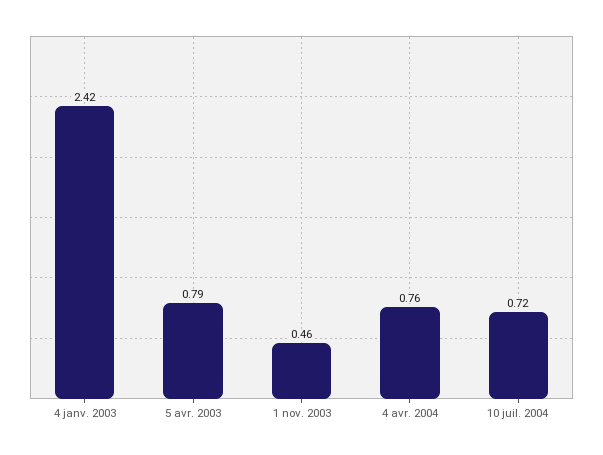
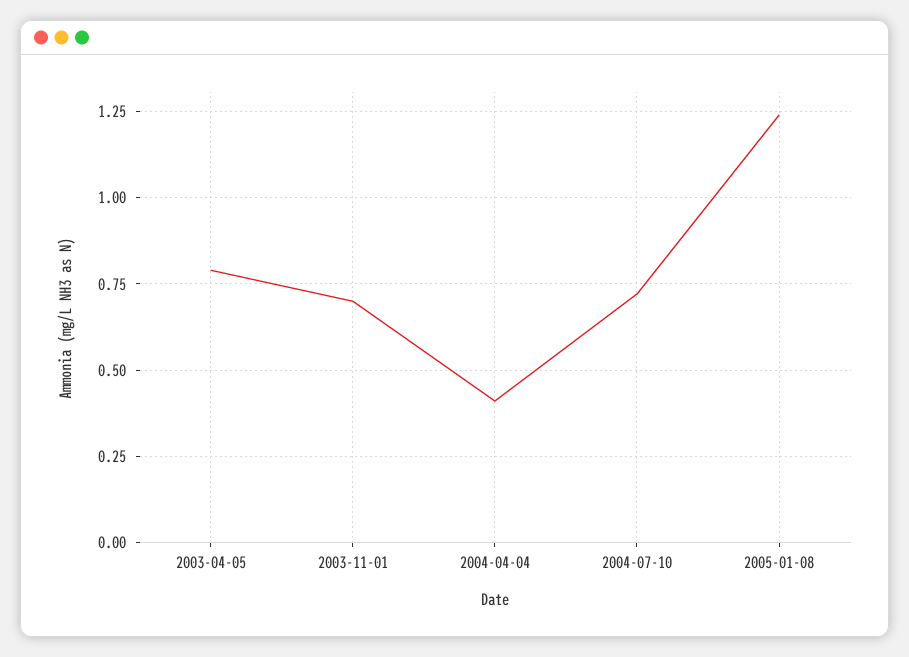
4 janv. 2003: 2.42 -> none
1 nov. 2003: 0.46 -> 0.7
4 avr. 2004: 0.76 -> 0.4
2005-01-08: none -> 1.25

